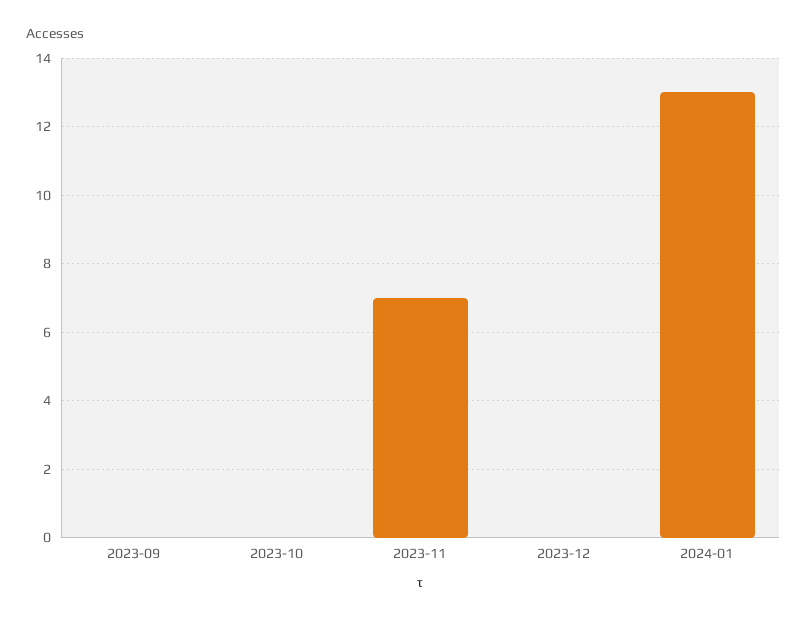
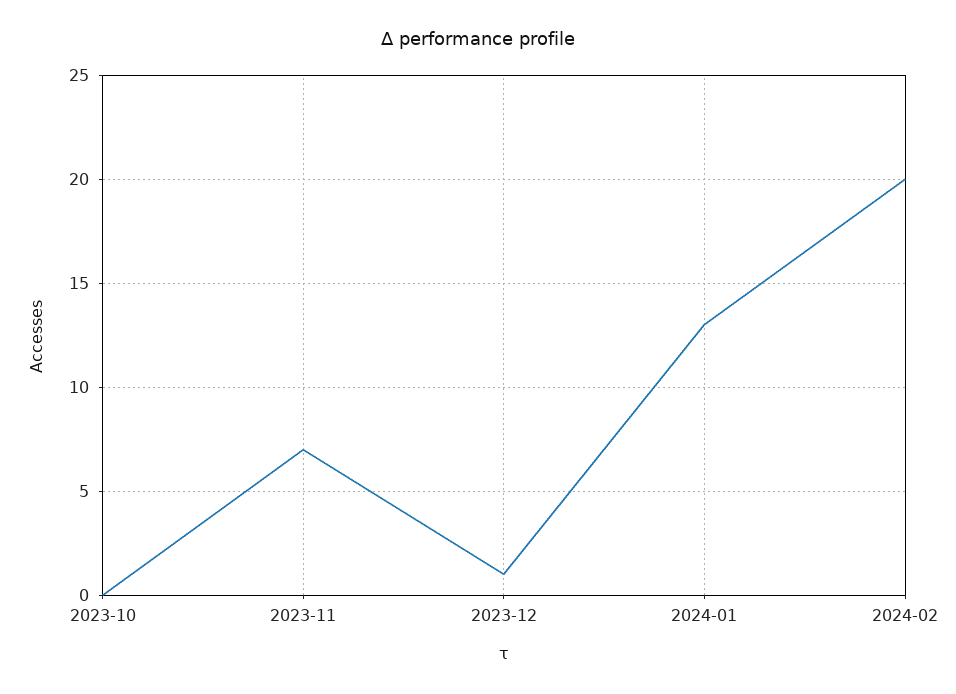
2023-09: 0 -> none
2023-12: 0 -> 1
2024-02: none -> 20

